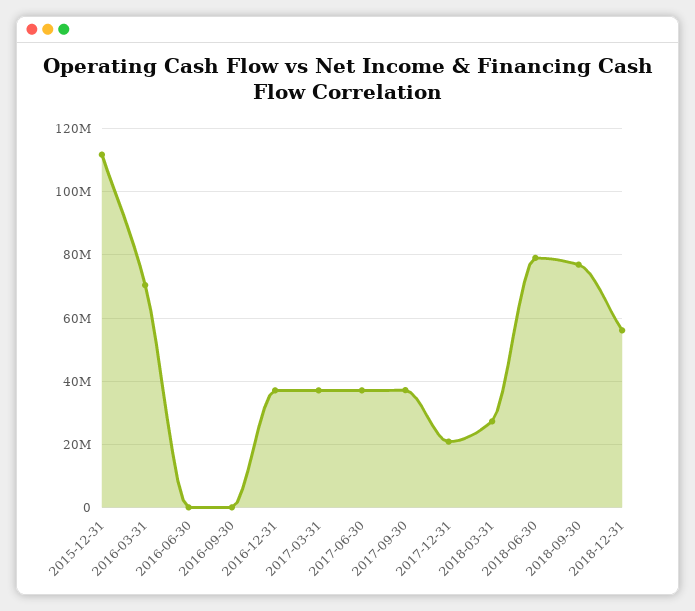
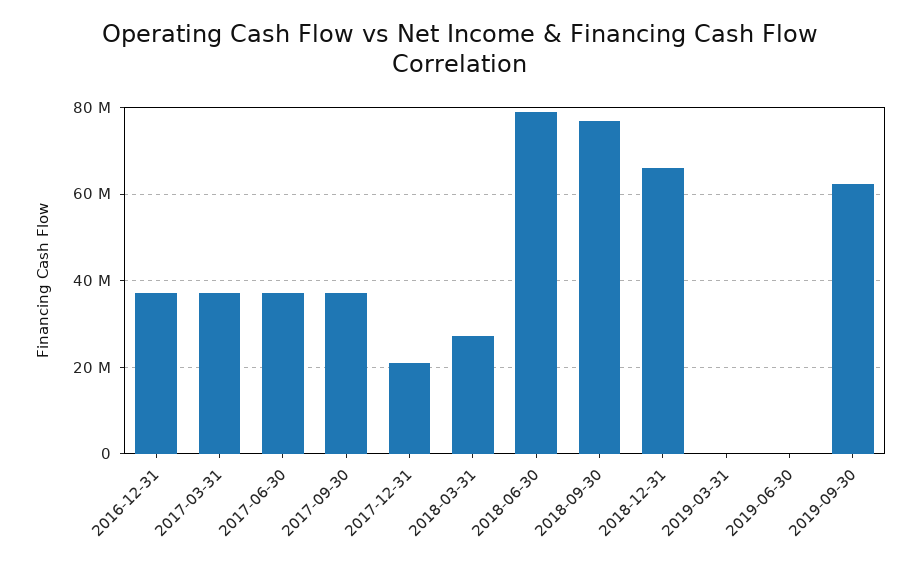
2015-12-31: 112000000 -> none
2016-03-31: 70000000 -> none
2016-06-30: 0 -> none
2016-09-30: 0 -> none
2018-12-31: 56000000 -> 66000000
2019-03-31: none -> 0
2019-06-30: none -> 0
2019-09-30: none -> 62000000

